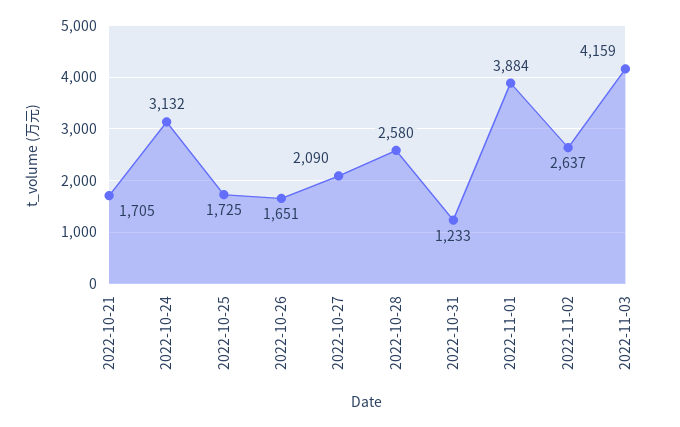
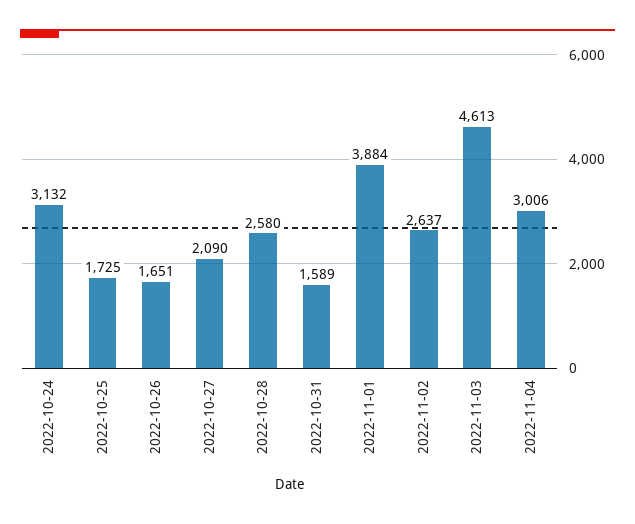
2022-10-21: 1705 -> none
2022-10-31: 1233 -> 1589
2022-11-03: 4159 -> 4613
2022-11-04: none -> 3006

